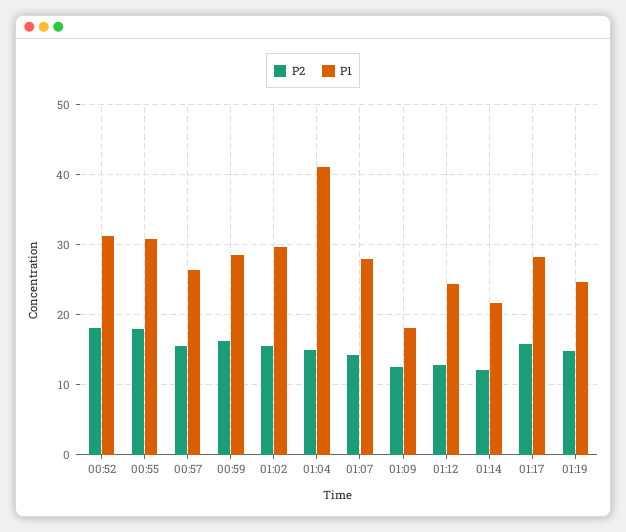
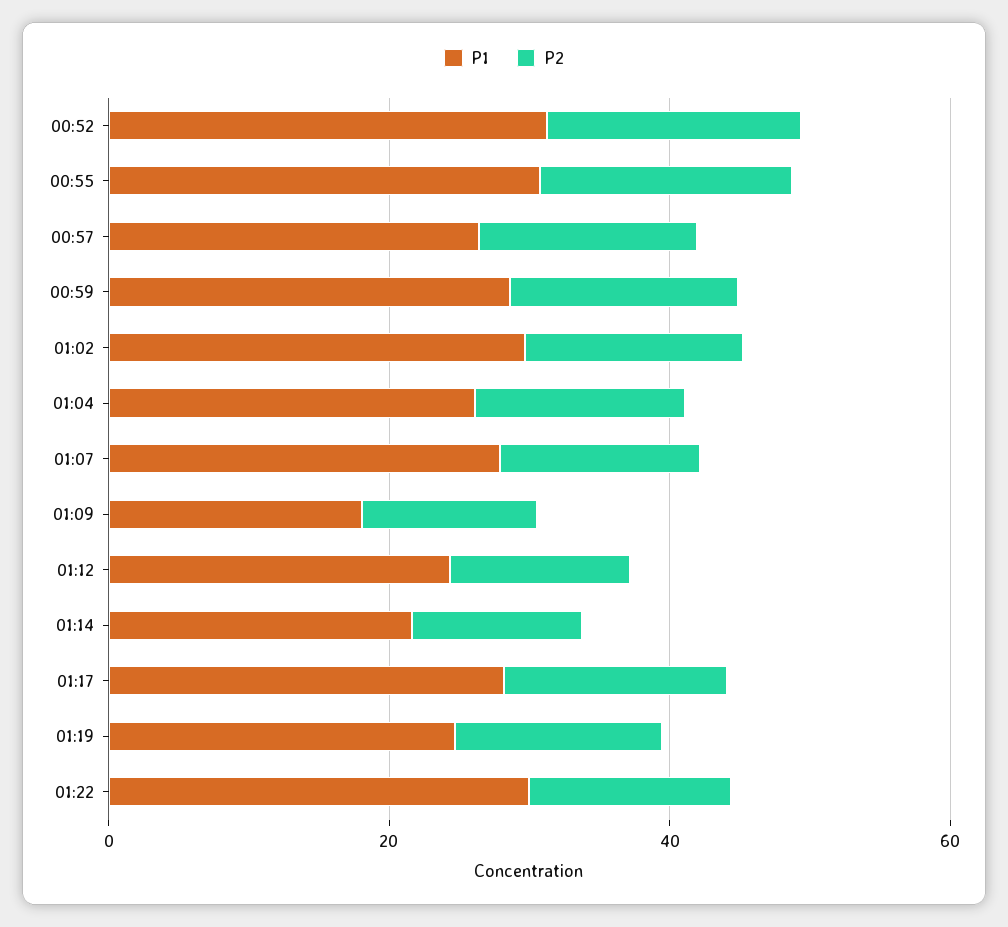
P1, 01:04: 41 -> 25
P1, 01:22: none -> 30
P2, 01:22: none -> 15

